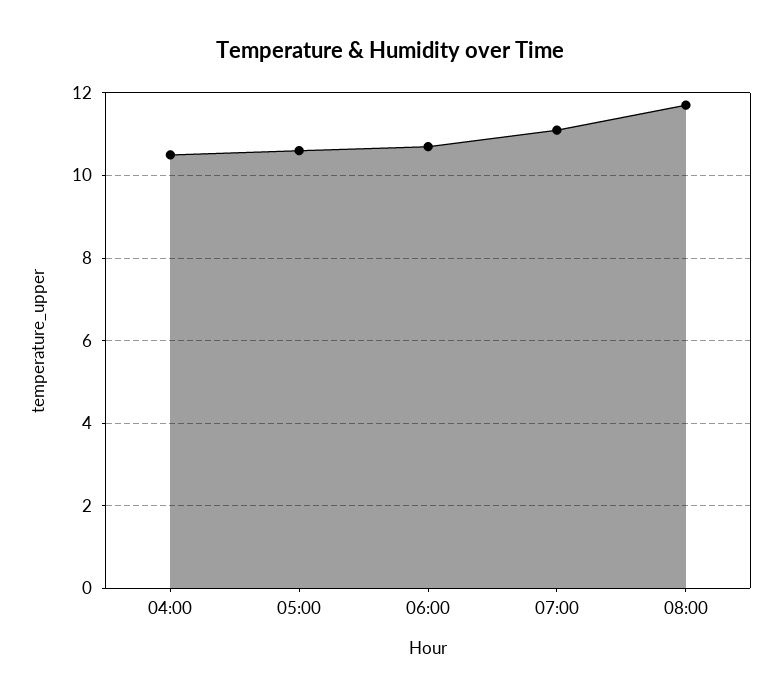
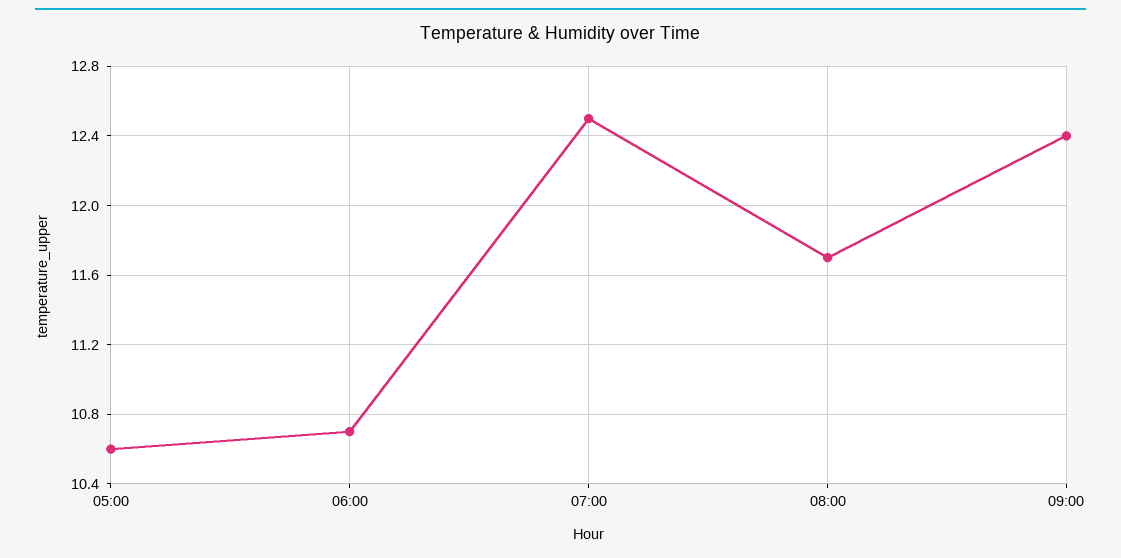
04:00: 10.5 -> none
07:00: 11 -> 12.5
09:00: none -> 12.4

